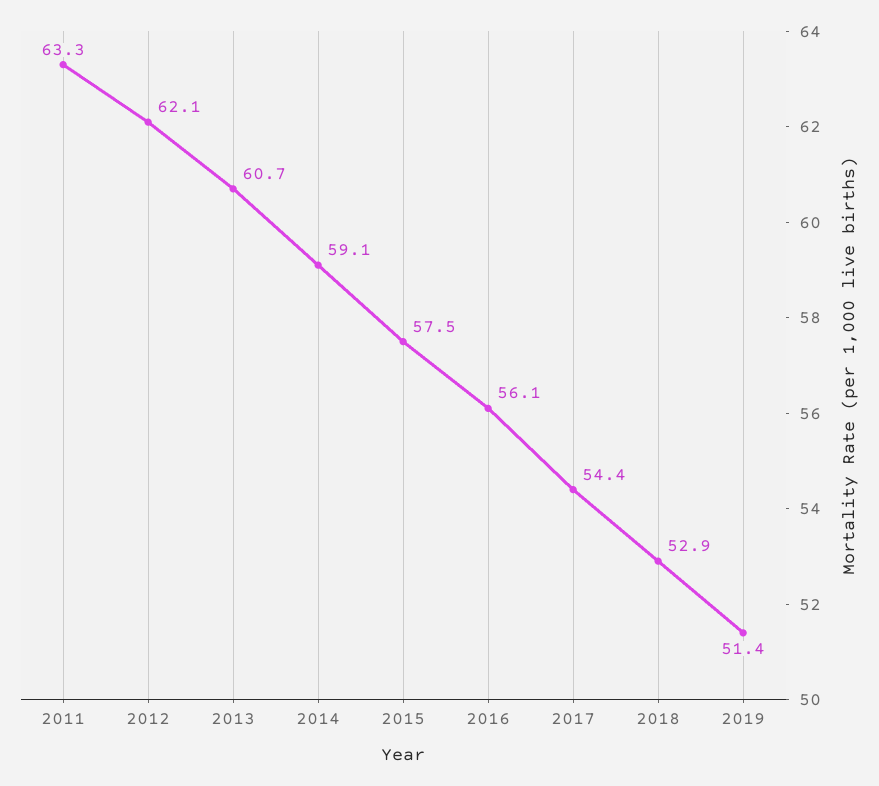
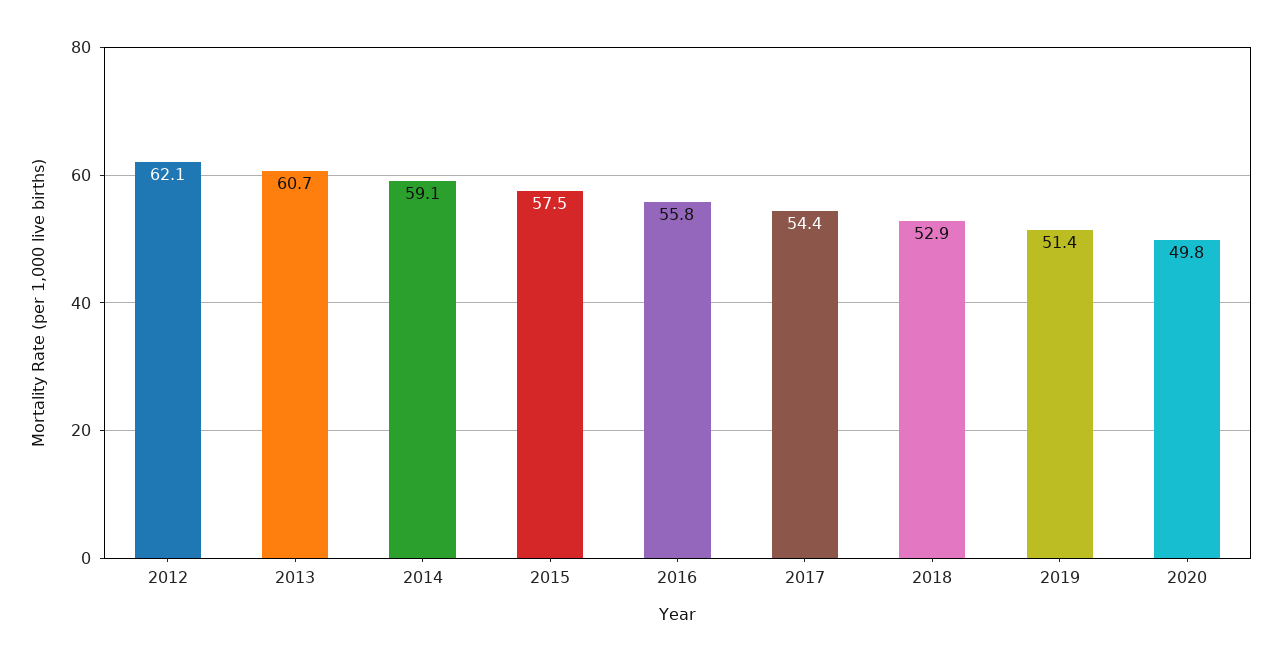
2011: 63.3 -> none
2016: 56.1 -> 55.8
2020: none -> 49.8

